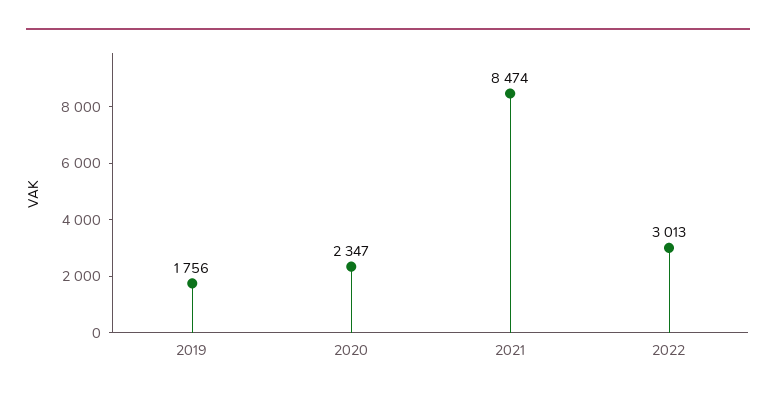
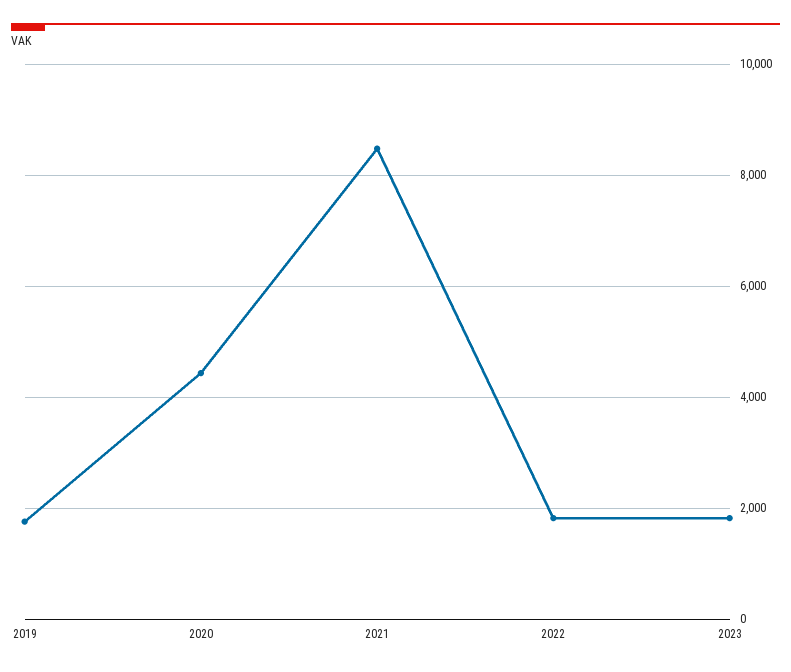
2020: 2347 -> 4400
2022: 3013 -> 1800
2023: none -> 1800

